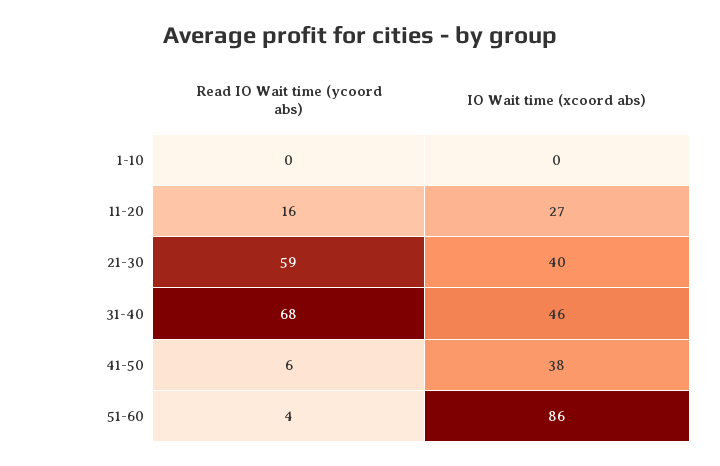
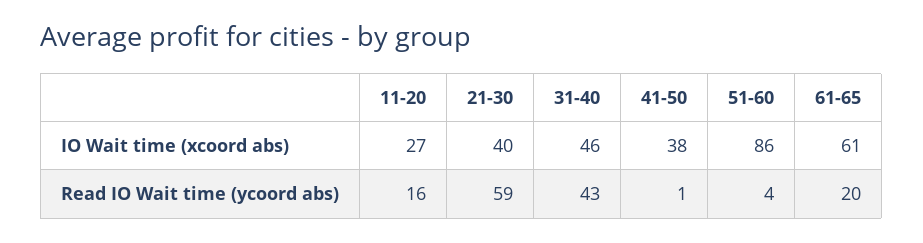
Read IO Wait time (ycoord abs), 1-10: 0 -> none
IO Wait time (xcoord abs), 1-10: 0 -> none
Read IO Wait time (ycoord abs), 31-40: 68 -> 43
Read IO Wait time (ycoord abs), 41-50: 6 -> 1
IO Wait time (xcoord abs), 61-65: none -> 61
Read IO Wait time (ycoord abs), 61-65: none -> 20

